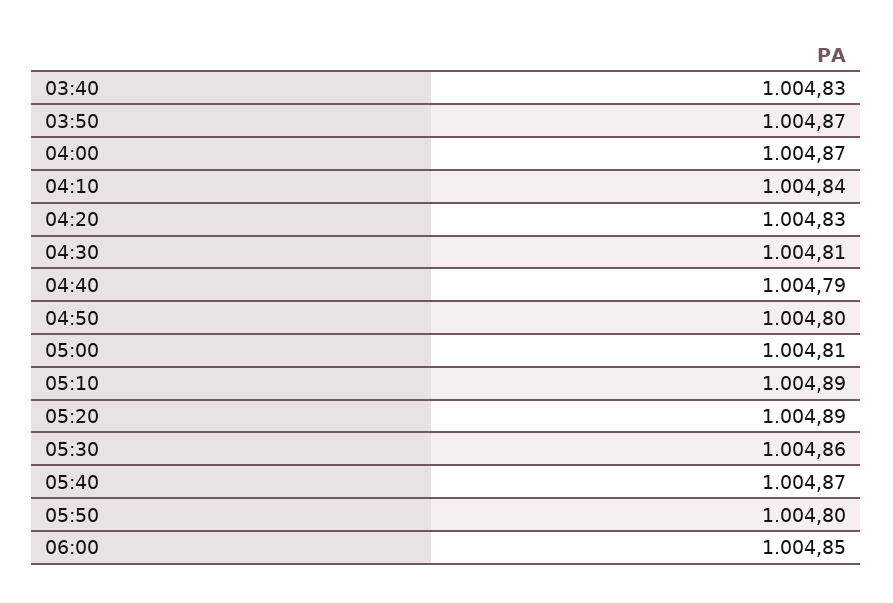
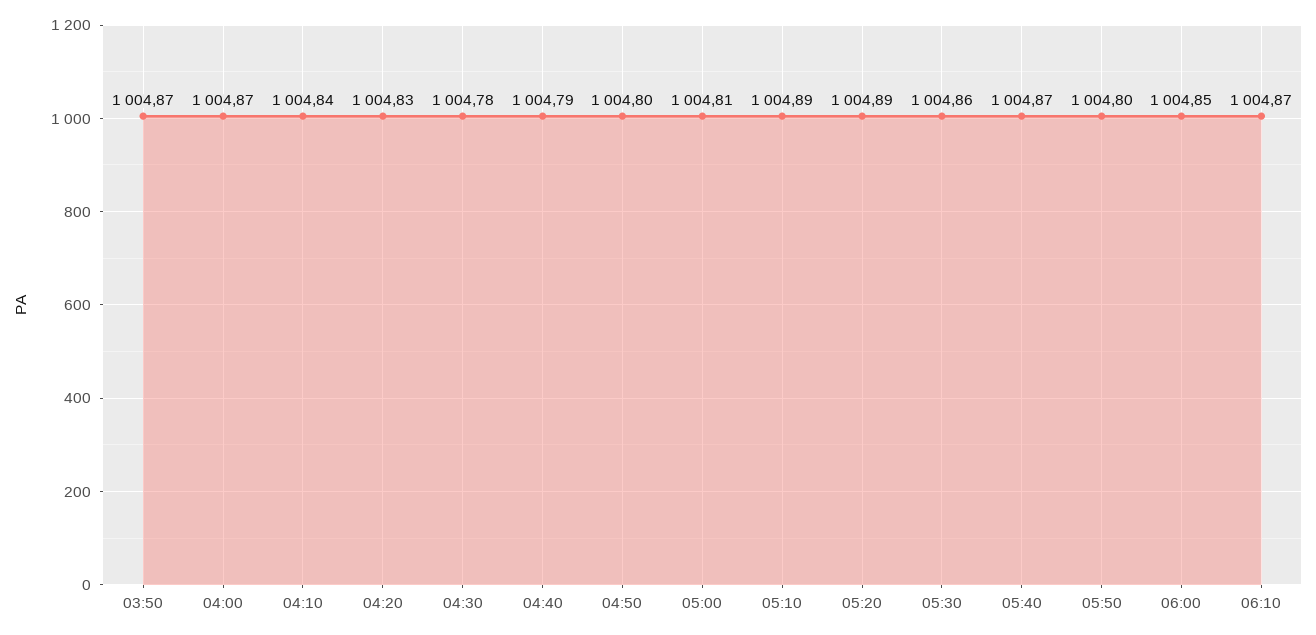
03:40: 1004.83 -> none
04:30: 1004.81 -> 1004.78
06:10: none -> 1004.87

